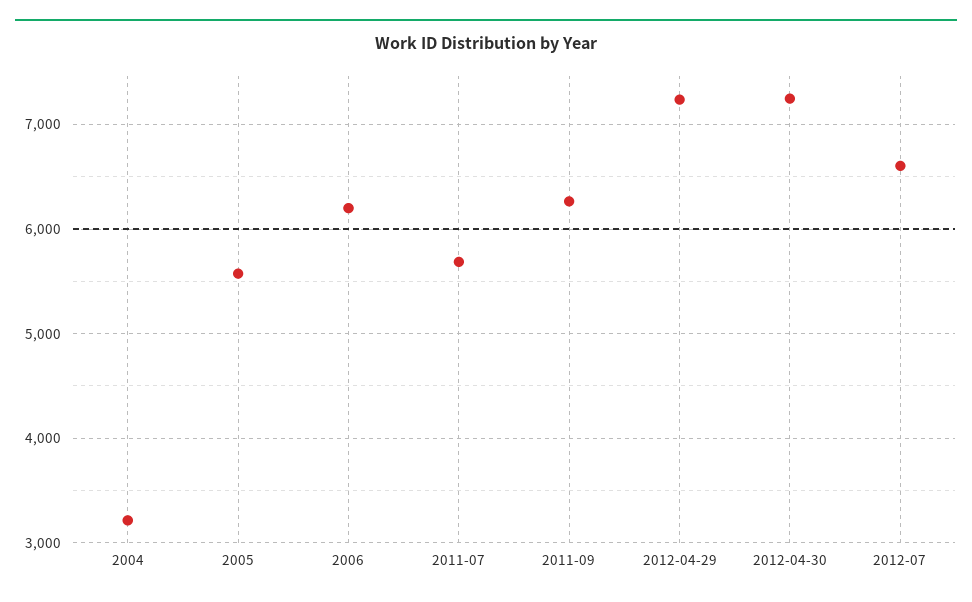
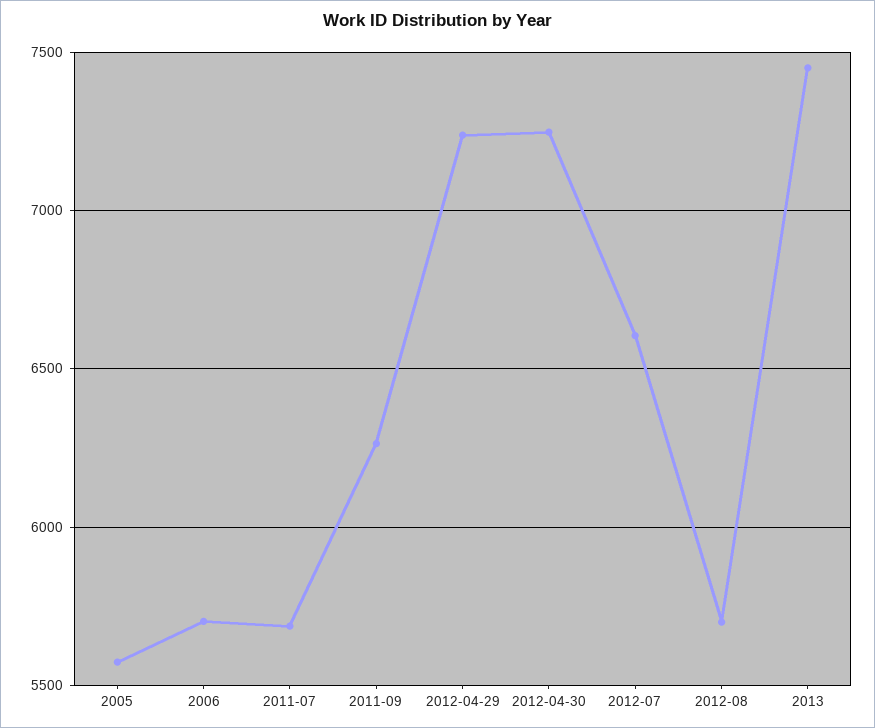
2004: 3200 -> none
2006: 6200 -> 5700
2012-08: none -> 5700
2013: none -> 7450

